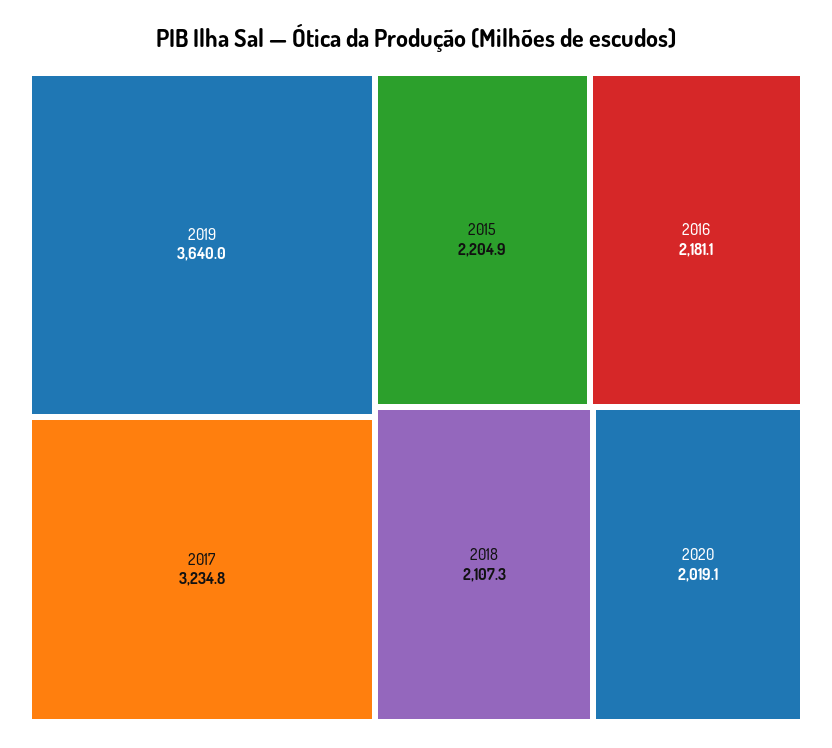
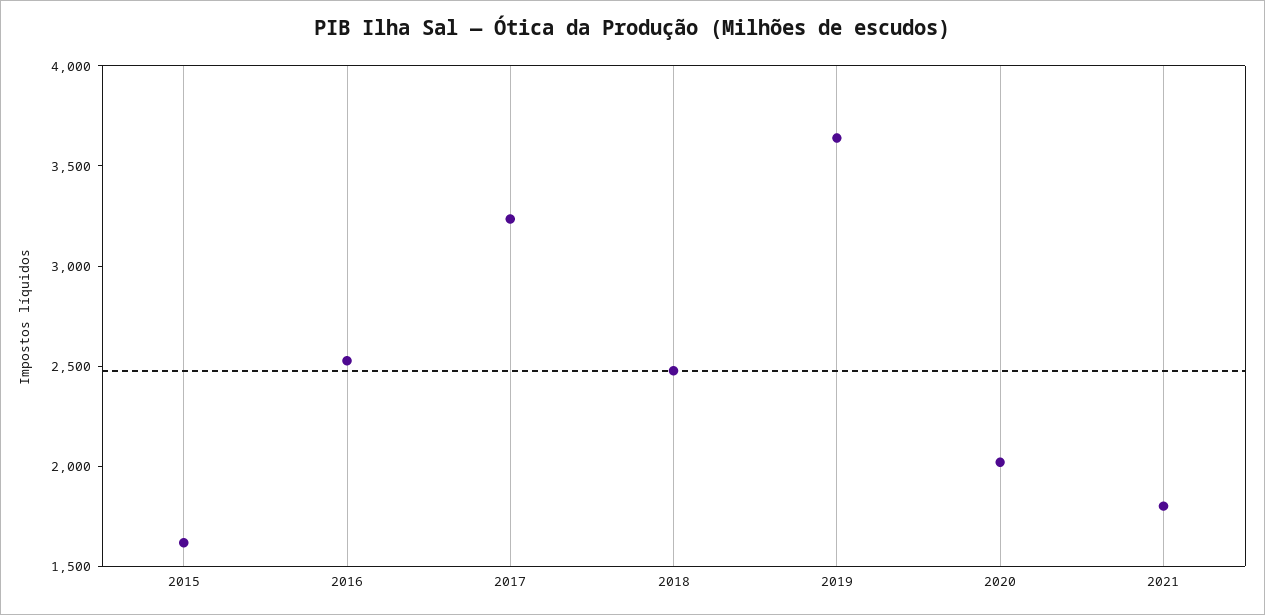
2015: 2204.9 -> 1600
2016: 2181.1 -> 2500
2018: 2107.3 -> 2500
2021: none -> 1800

